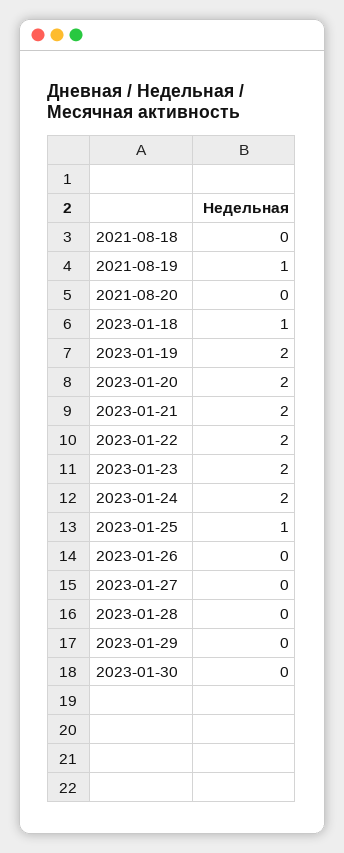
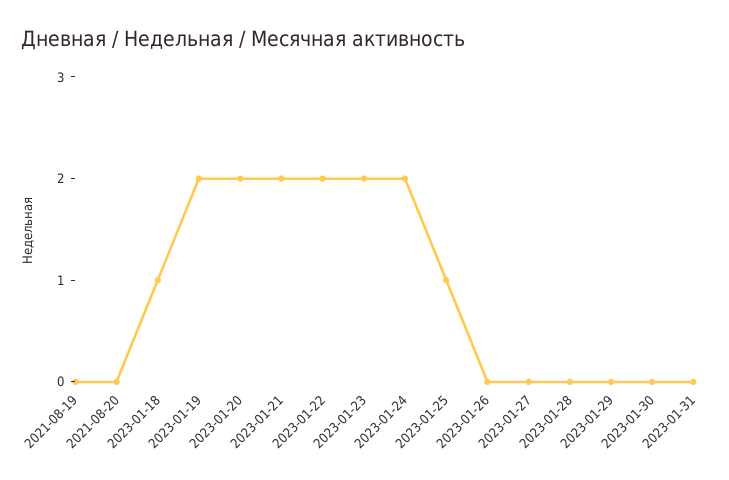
2021-08-18: 0 -> none
2021-08-19: 1 -> 0
2023-01-31: none -> 0

